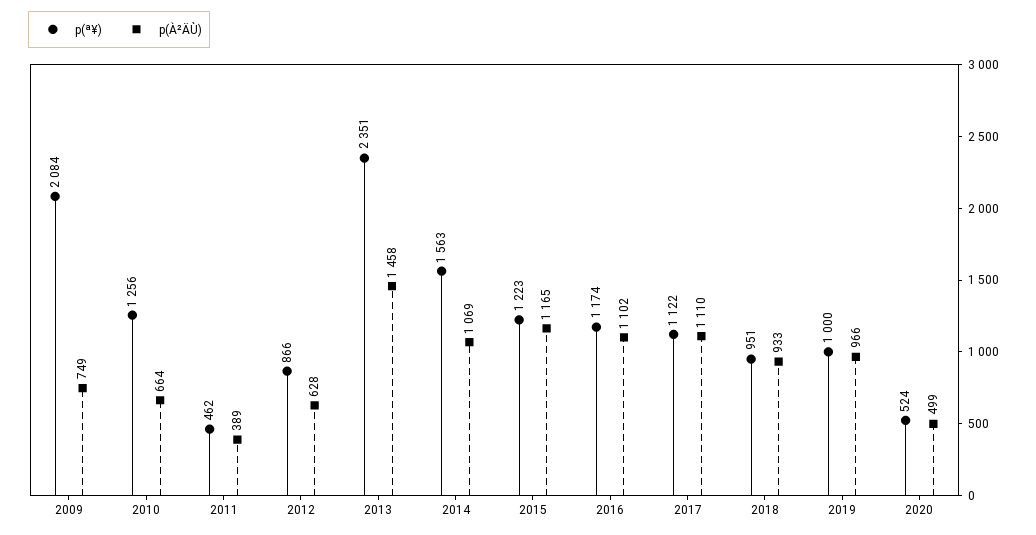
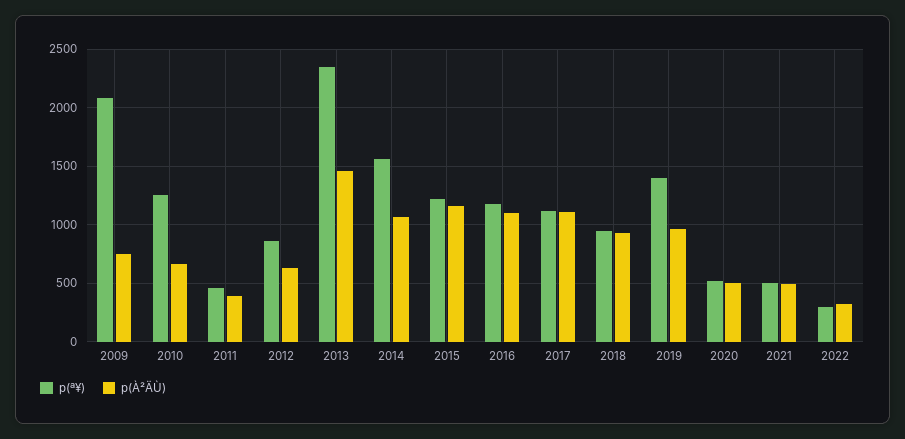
p(ª¥), 2019: 1000 -> 1400
p(ª¥), 2021: none -> 500
p(À²ÄÙ), 2021: none -> 500
p(ª¥), 2022: none -> 300
p(À²ÄÙ), 2022: none -> 300

